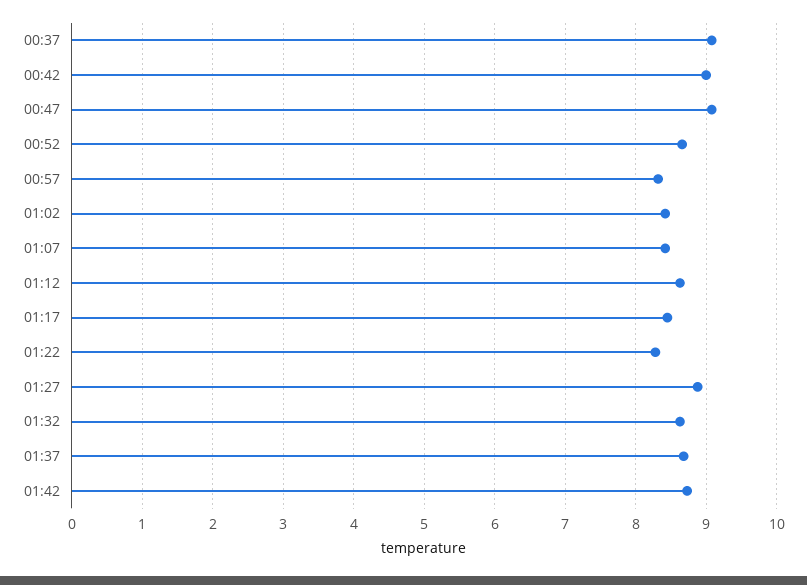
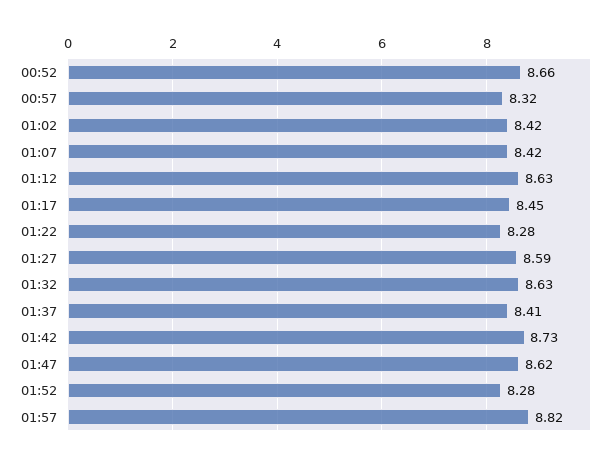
00:37: 9.1 -> none
00:42: 9 -> none
00:47: 9.1 -> none
01:27: 8.9 -> 8.59
01:37: 8.7 -> 8.41
01:47: none -> 8.62
01:52: none -> 8.28
01:57: none -> 8.82

